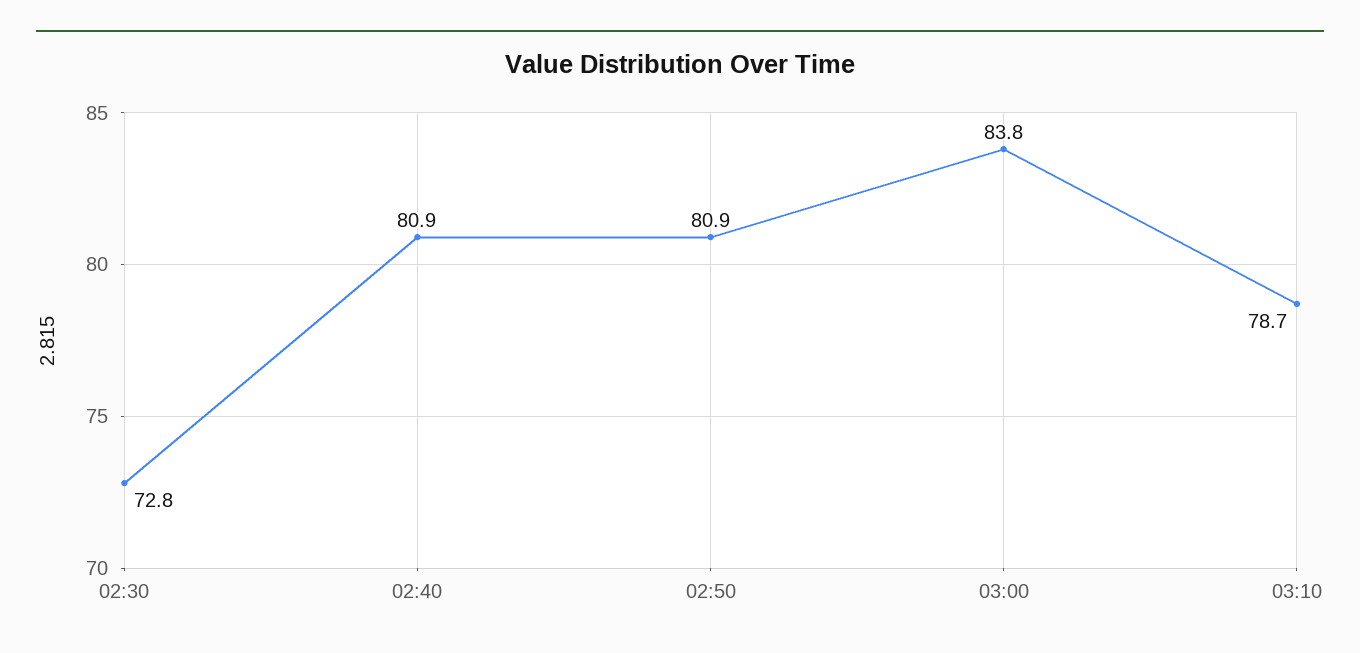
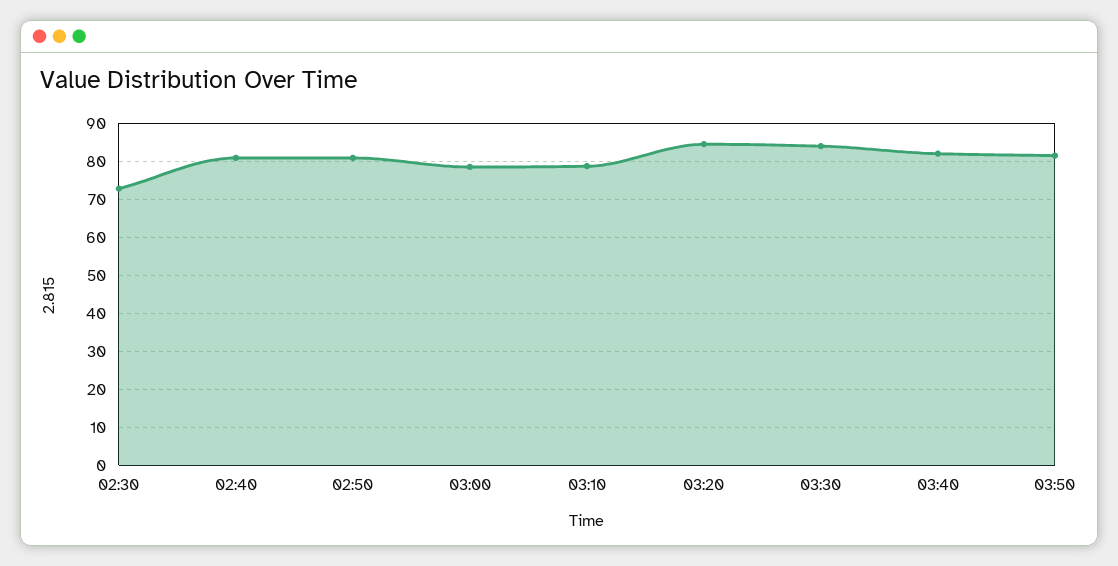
03:00: 83.8 -> 78
03:20: none -> 84
03:30: none -> 84
03:40: none -> 82
03:50: none -> 82

